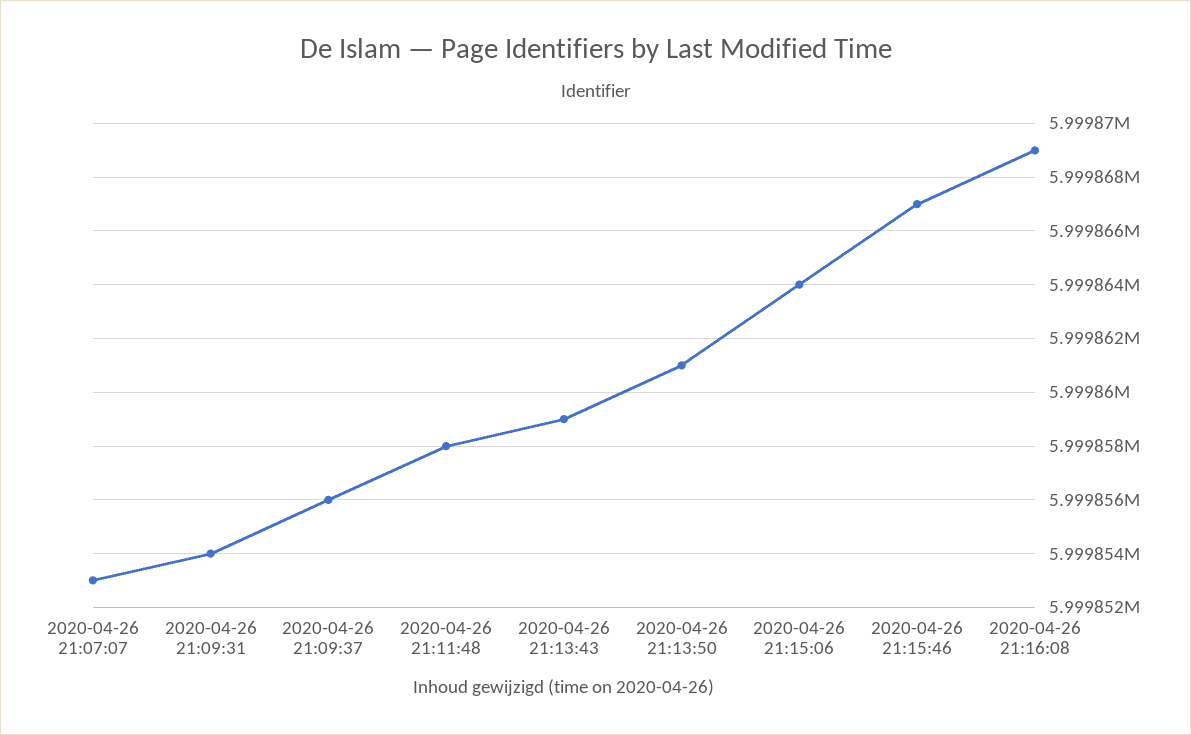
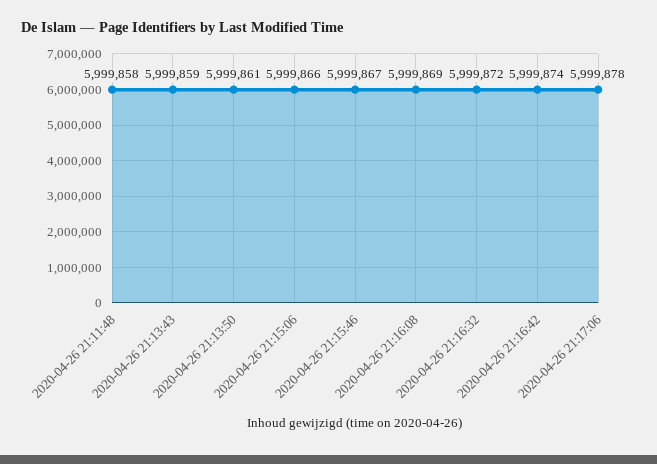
2020-04-26 21:07:07: 5999853 -> none
2020-04-26 21:09:31: 5999854 -> none
2020-04-26 21:09:37: 5999856 -> none
2020-04-26 21:15:06: 5999864 -> 5999866
2020-04-26 21:16:32: none -> 5999872
2020-04-26 21:16:42: none -> 5999874
2020-04-26 21:17:06: none -> 5999878

